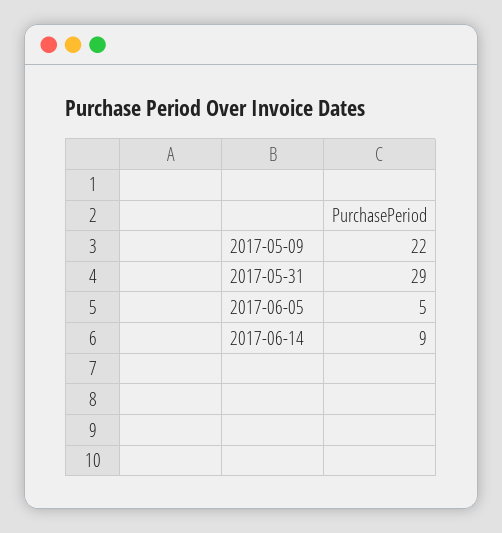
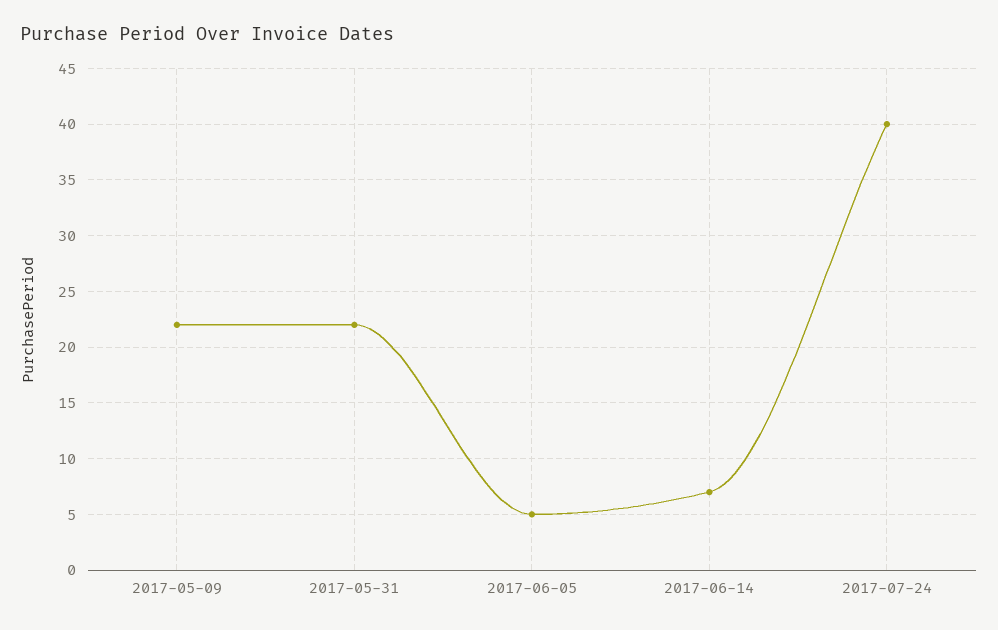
2017-05-31: 29 -> 22
2017-06-14: 9 -> 7
2017-07-24: none -> 40

